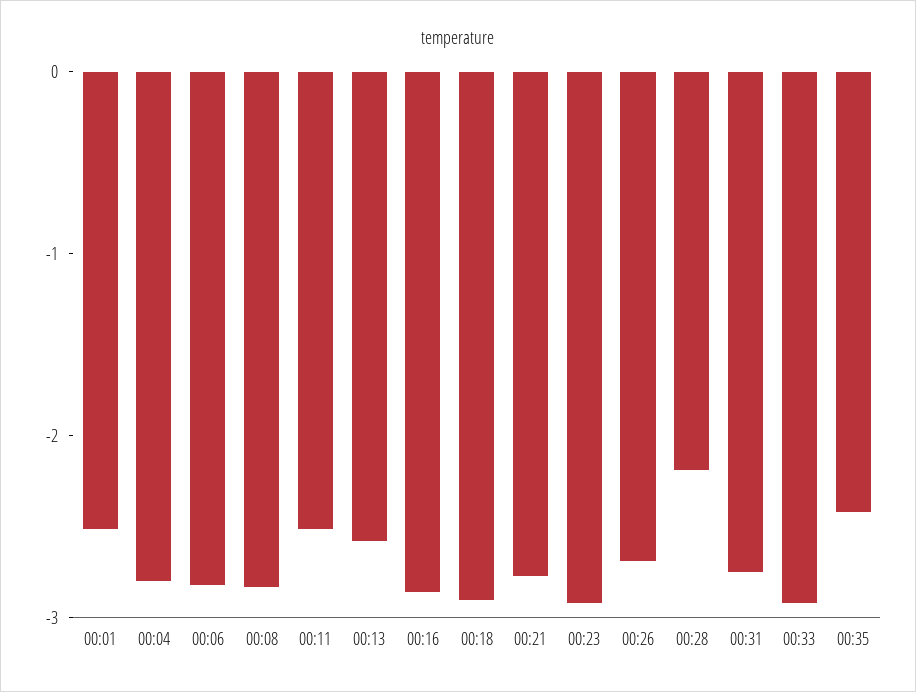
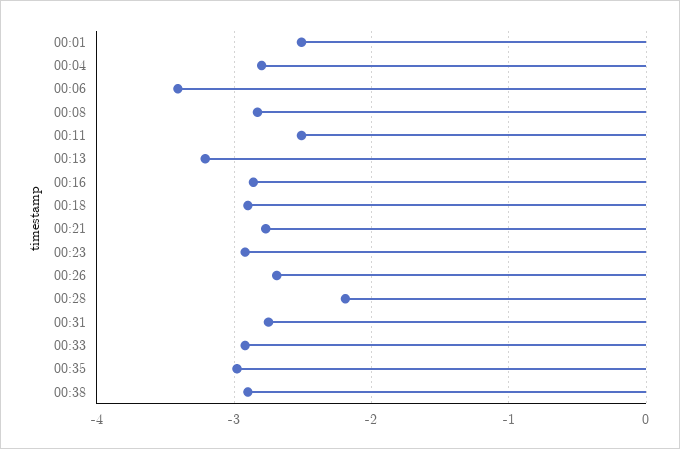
00:06: -2.8 -> -3.4
00:13: -2.6 -> -3.2
00:35: -2.4 -> -3
00:38: none -> -2.9

